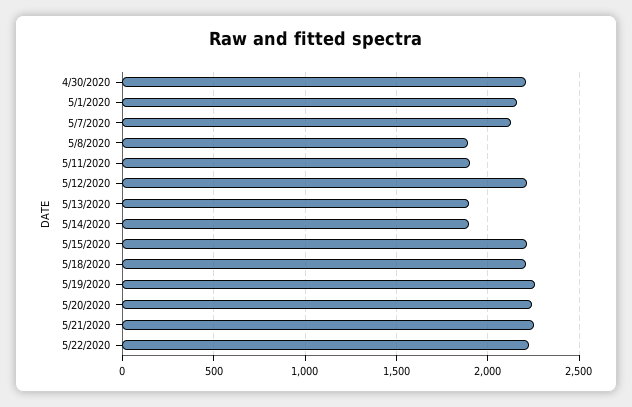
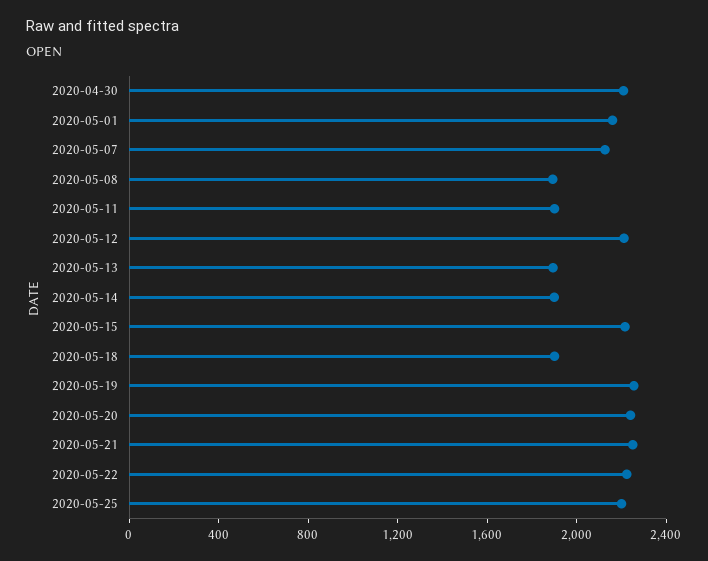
5/18/2020: 2200 -> 1900
2020-05-25: none -> 2200

